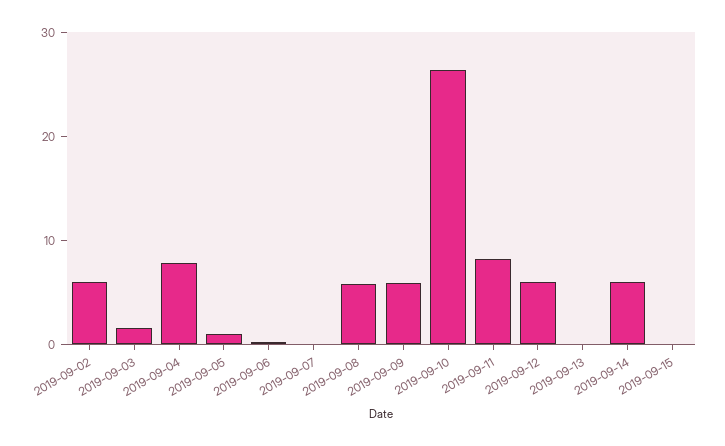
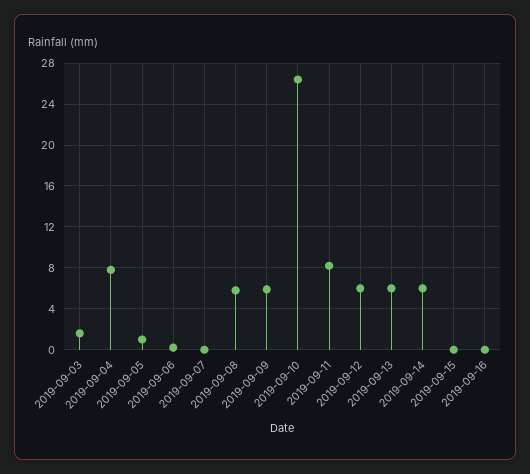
2019-09-02: 6 -> none
2019-09-13: 0 -> 6
2019-09-16: none -> 0

